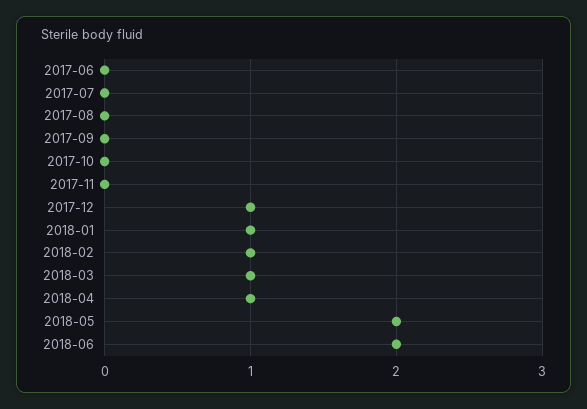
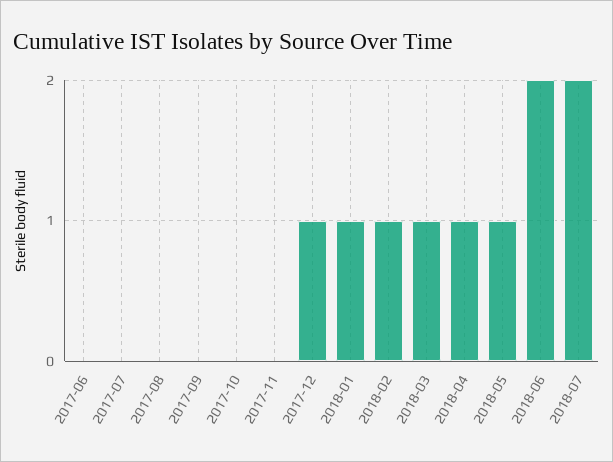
2018-05: 2 -> 1
2018-07: none -> 2

